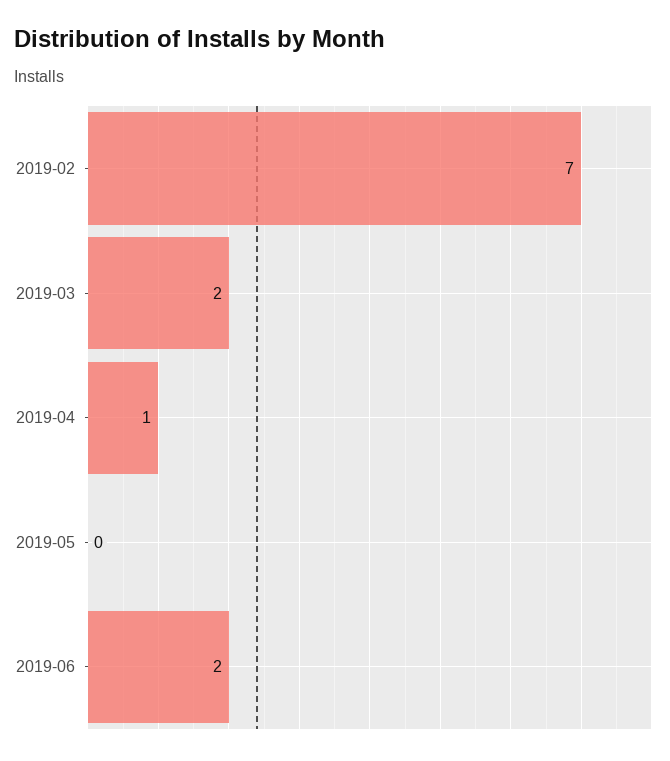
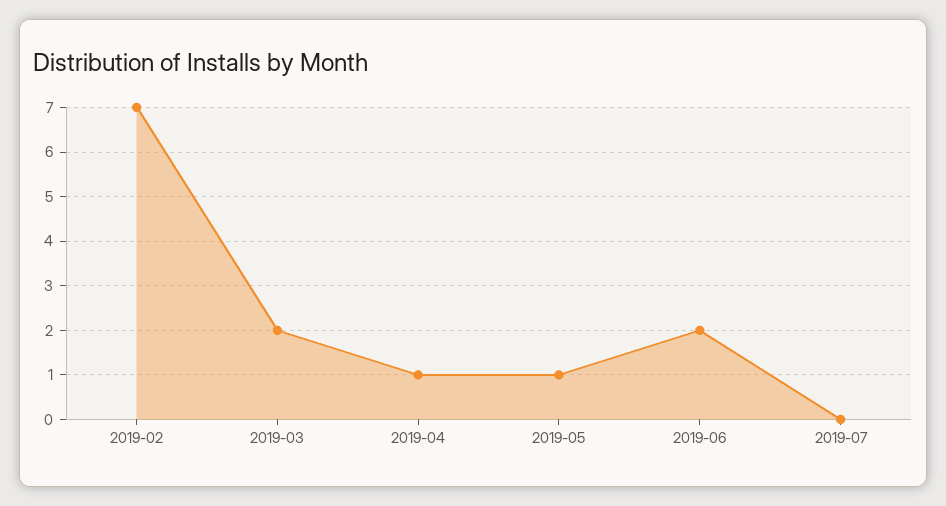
2019-05: 0 -> 1
2019-07: none -> 0

